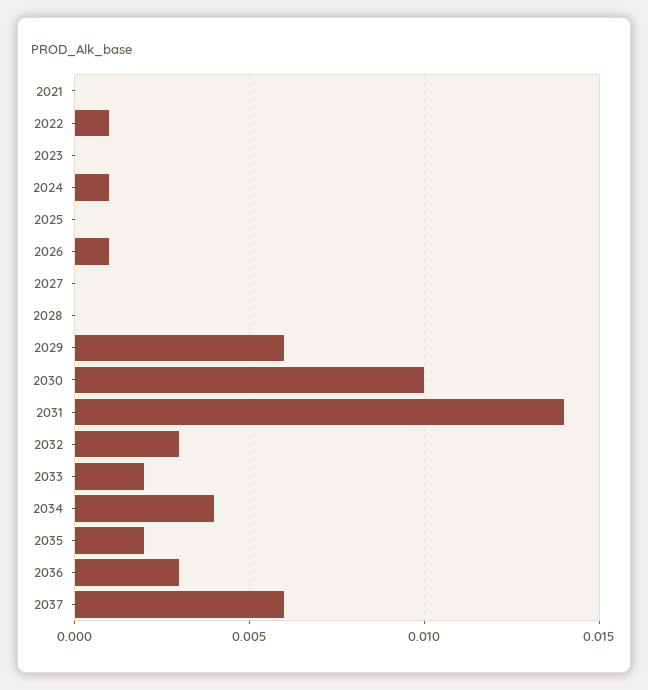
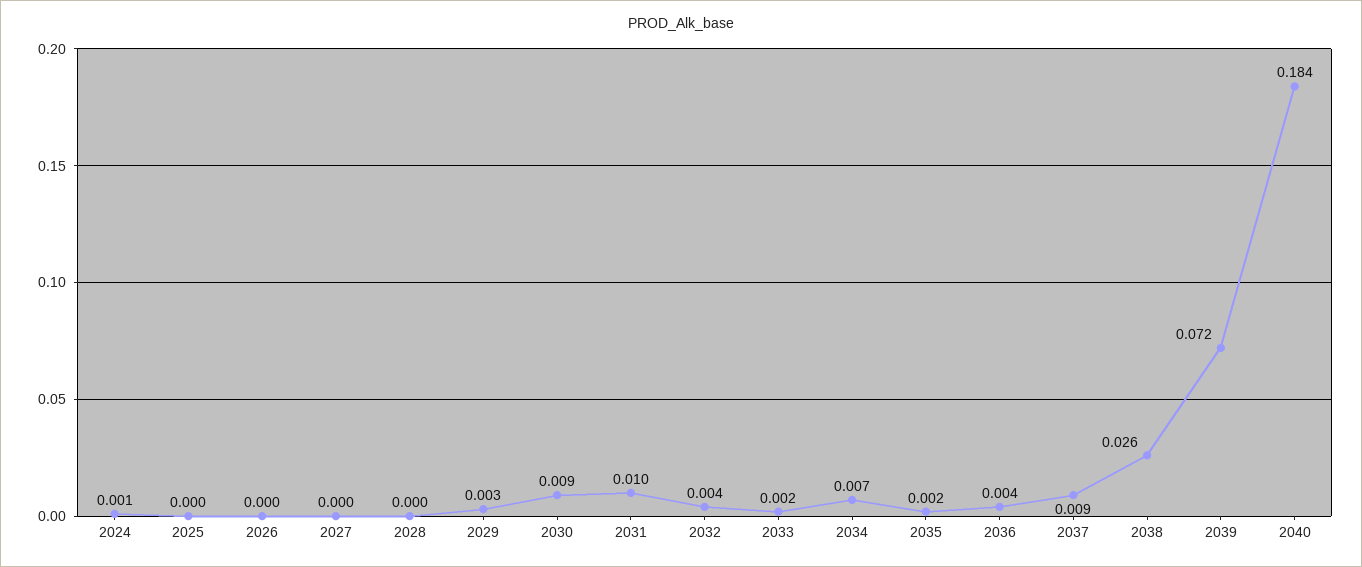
2021: 0 -> none
2022: 0.001 -> none
2023: 0 -> none
2026: 0.001 -> 0
2029: 0.006 -> 0.003
2030: 0.01 -> 0.009
2031: 0.014 -> 0.01
2032: 0.003 -> 0.004
2034: 0.004 -> 0.007
2036: 0.003 -> 0.004
2037: 0.006 -> 0.009
2038: none -> 0.026
2039: none -> 0.072
2040: none -> 0.184

